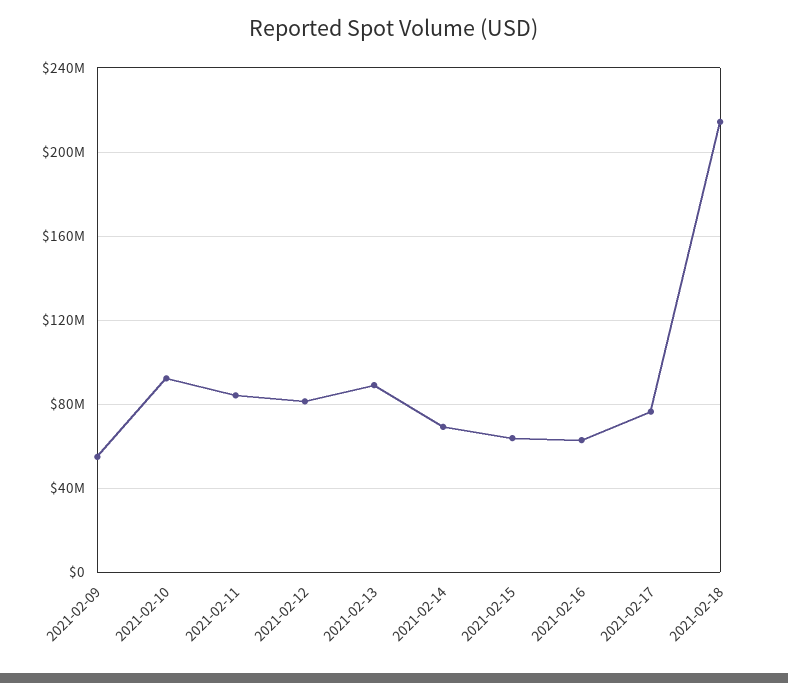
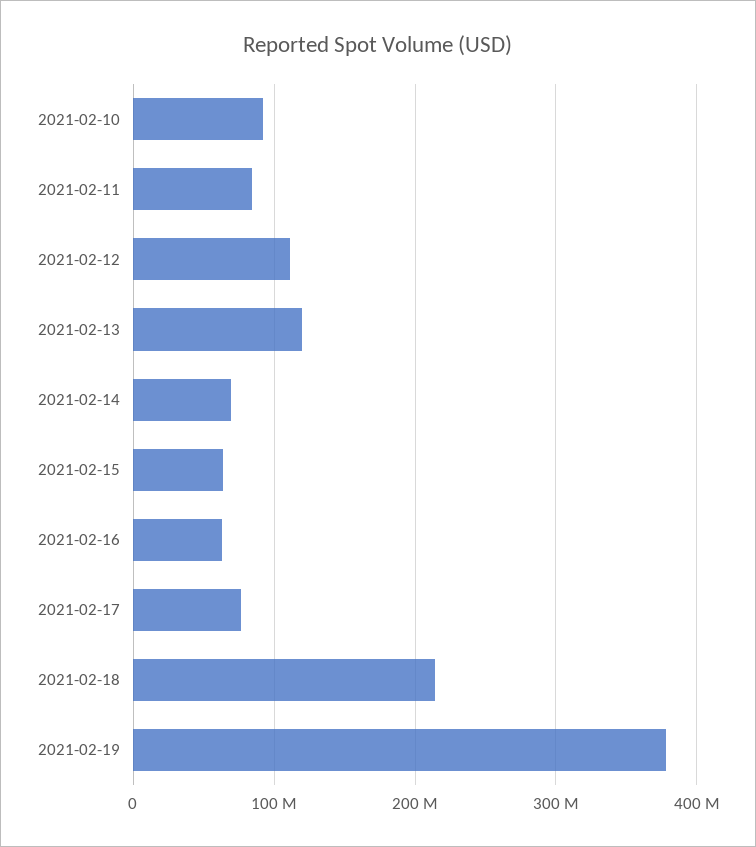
2021-02-09: 55000000 -> none
2021-02-12: 80000000 -> 110000000
2021-02-13: 90000000 -> 120000000
2021-02-19: none -> 380000000

